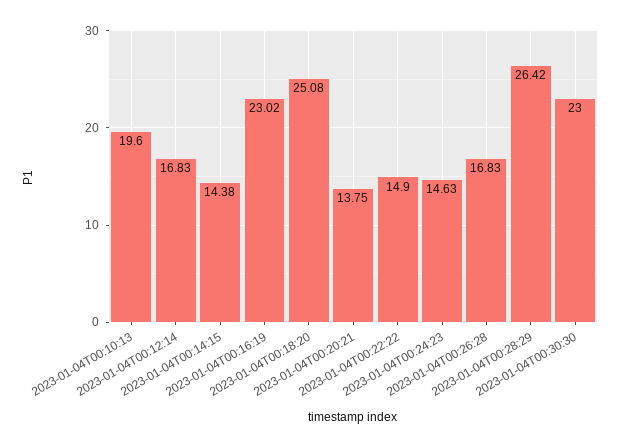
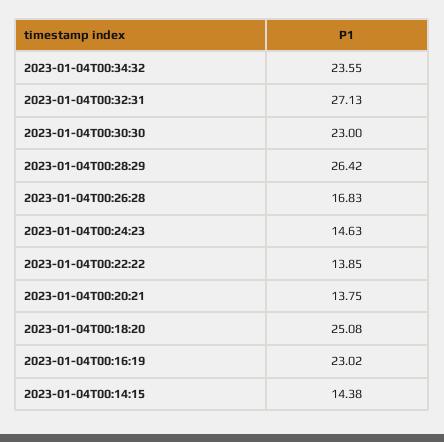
2023-01-04T00:10:13: 19.6 -> none
2023-01-04T00:12:14: 16.83 -> none
2023-01-04T00:22:22: 14.9 -> 13.85
2023-01-04T00:34:32: none -> 23.55
2023-01-04T00:32:31: none -> 27.13

